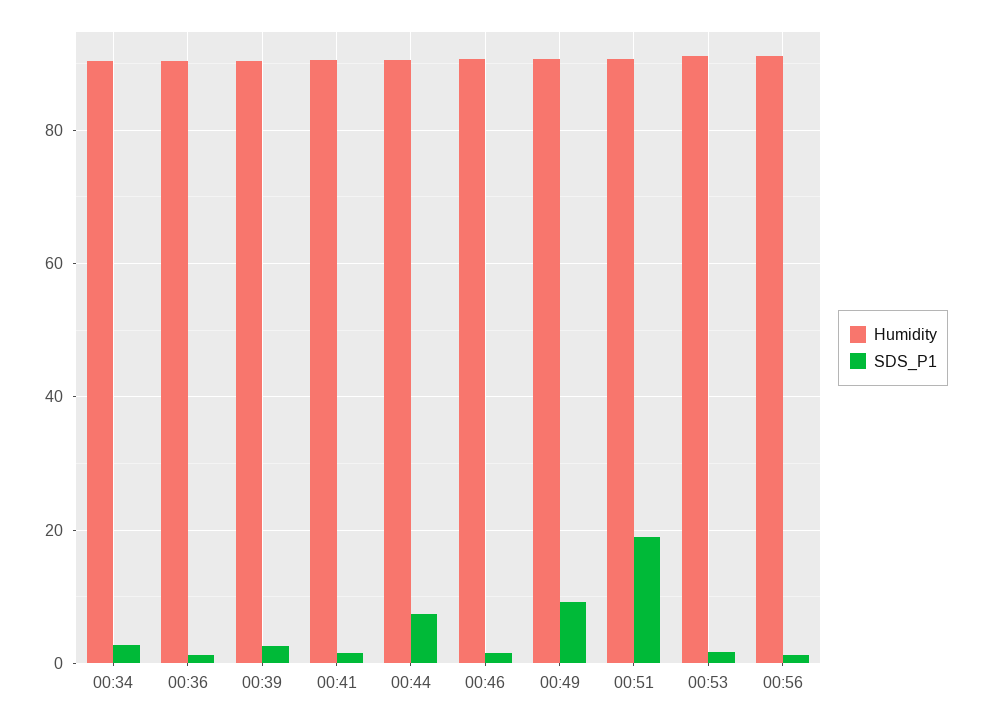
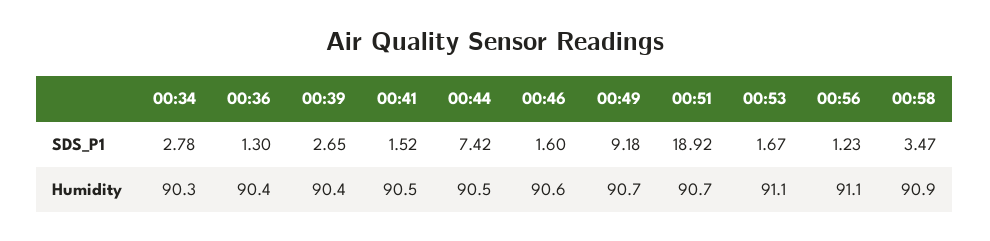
SDS_P1, 00:58: none -> 3.47
Humidity, 00:58: none -> 90.9

